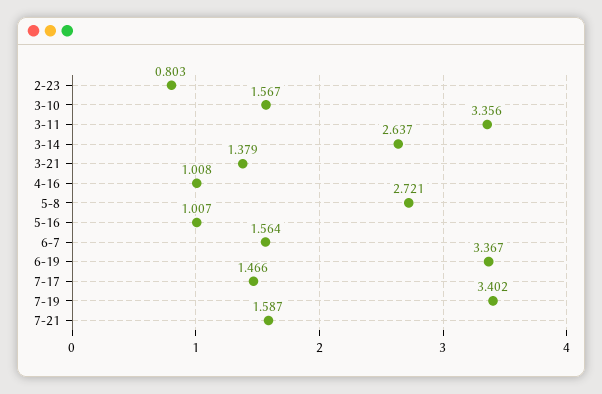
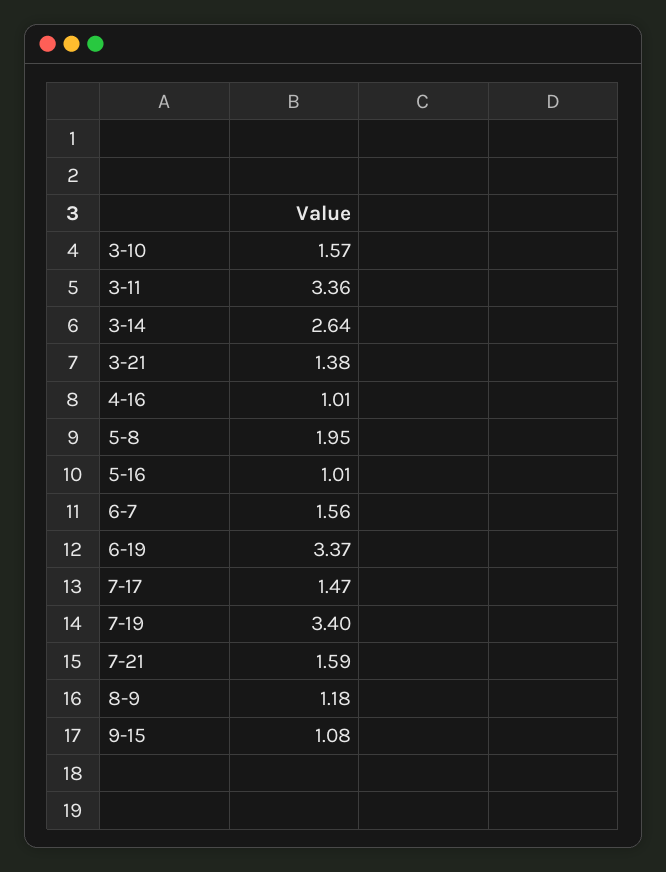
2-23: 0.803 -> none
5-8: 2.721 -> 1.95
8-9: none -> 1.18
9-15: none -> 1.08

